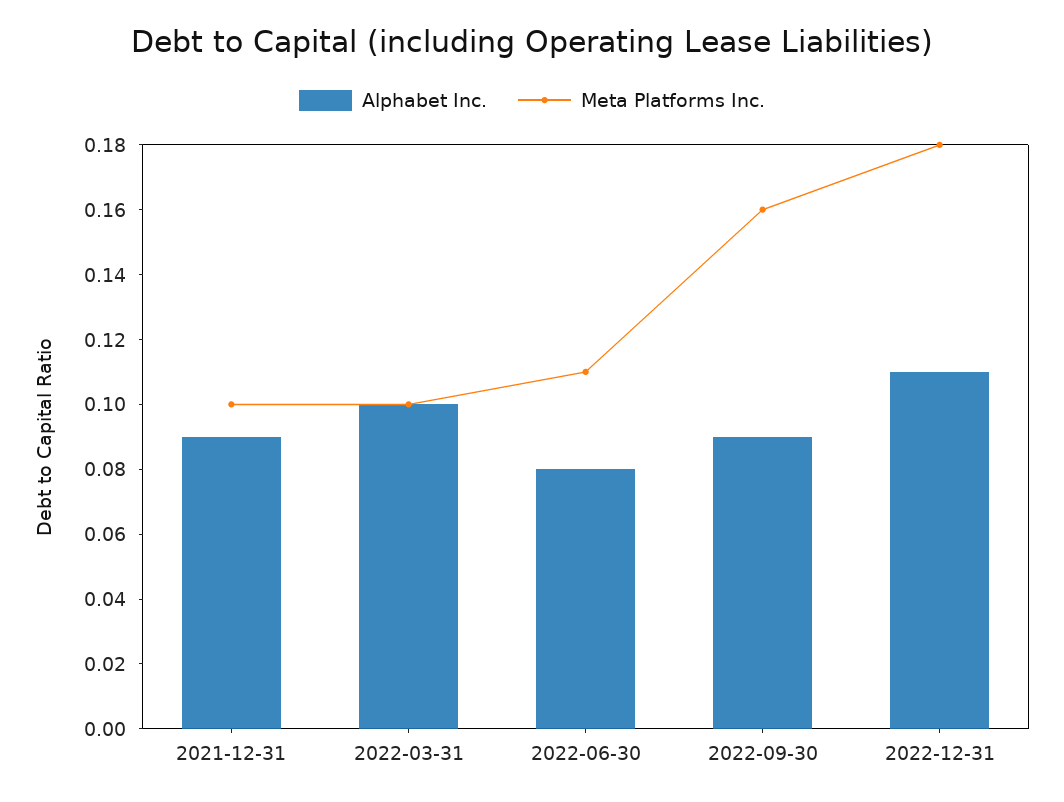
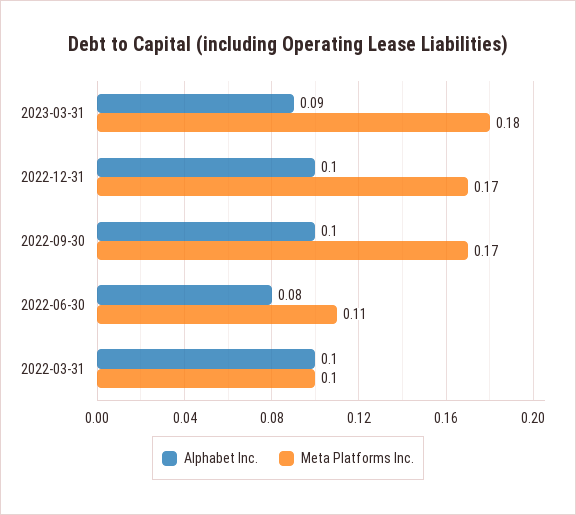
Alphabet Inc., 2021-12-31: 0.09 -> none
Meta Platforms Inc., 2021-12-31: 0.1 -> none
Alphabet Inc., 2022-09-30: 0.09 -> 0.1
Meta Platforms Inc., 2022-09-30: 0.16 -> 0.17
Alphabet Inc., 2022-12-31: 0.11 -> 0.1
Meta Platforms Inc., 2022-12-31: 0.18 -> 0.17
Alphabet Inc., 2023-03-31: none -> 0.09
Meta Platforms Inc., 2023-03-31: none -> 0.18

